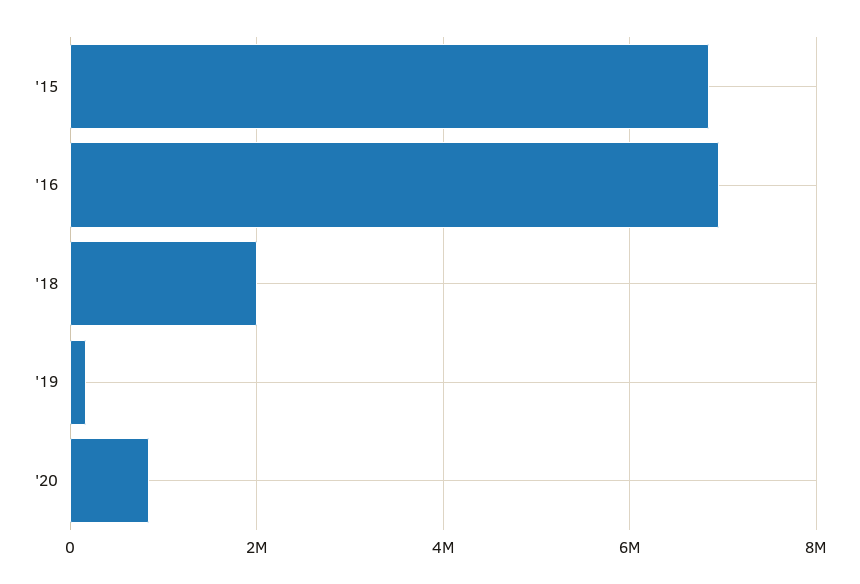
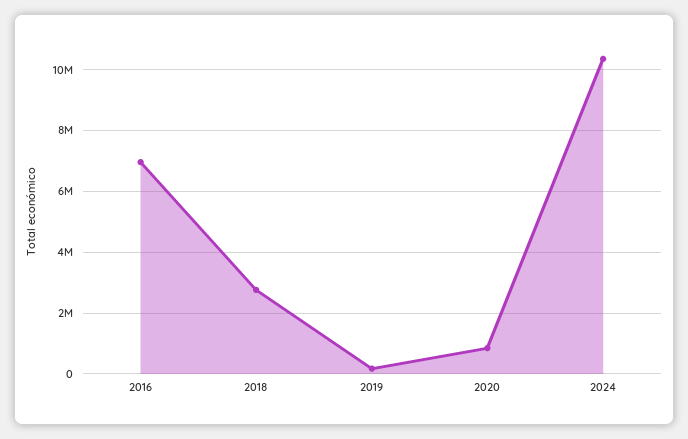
'15: 6800000 -> none
'18: 2000000 -> 2800000
2024: none -> 10400000

